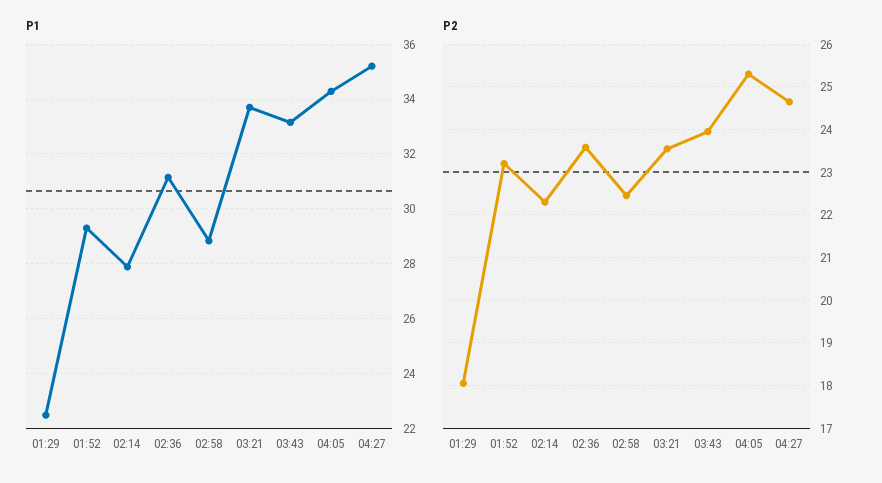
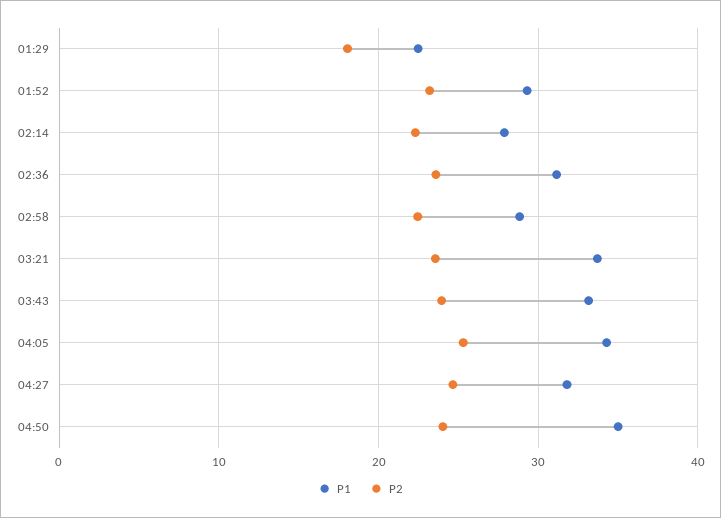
P1, 04:27: 35.25 -> 32
P1, 04:50: none -> 35
P2, 04:50: none -> 24

